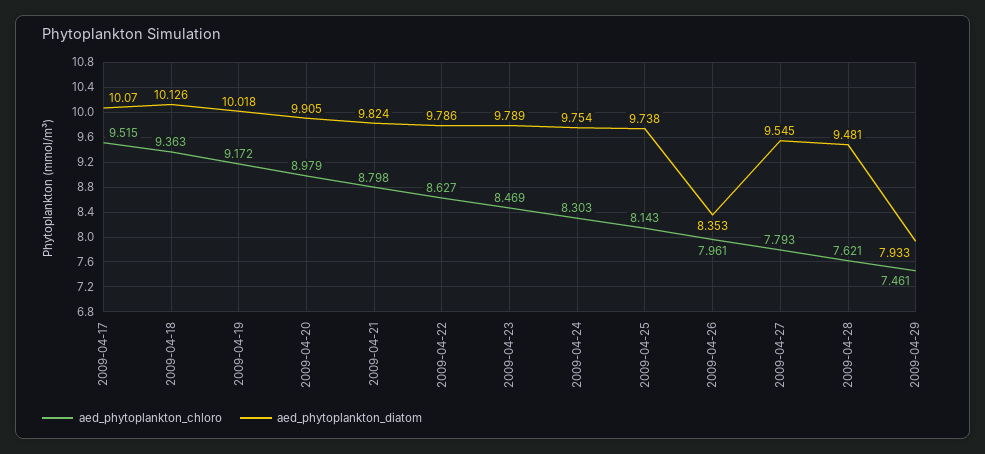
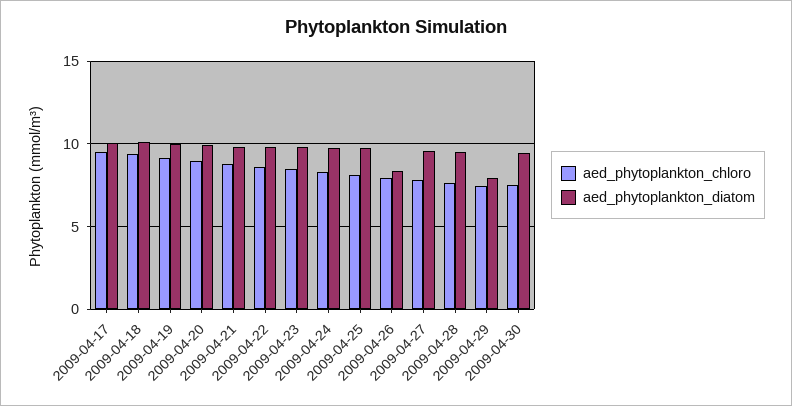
aed_phytoplankton_chloro, 2009-04-30: none -> 7.5
aed_phytoplankton_diatom, 2009-04-30: none -> 9.5

